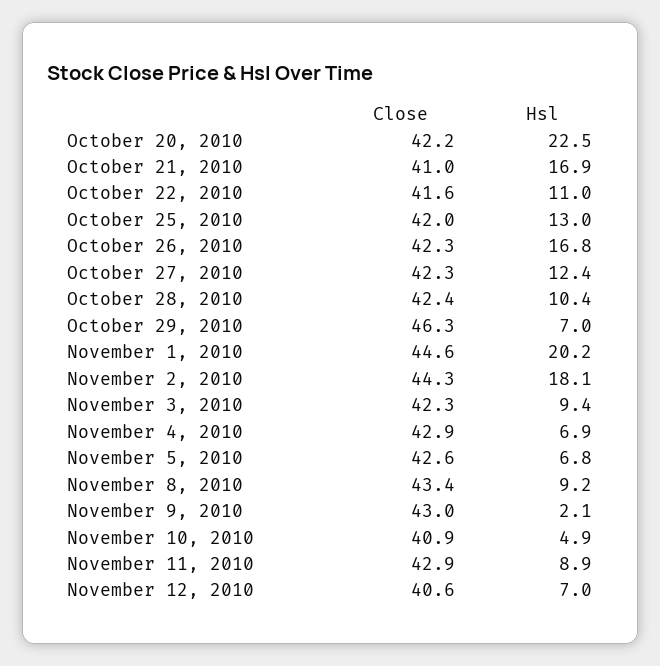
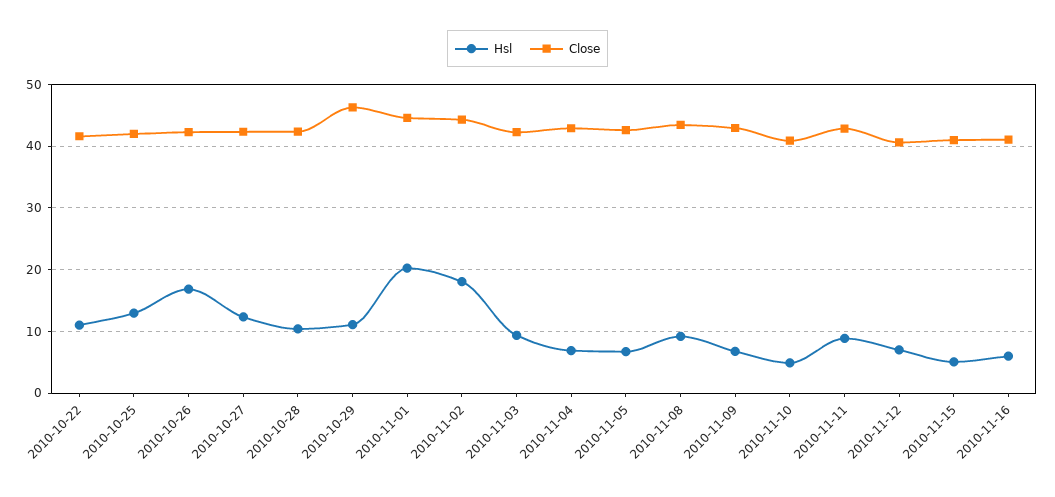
Close, October 20, 2010: 42.2 -> none
Hsl, October 20, 2010: 22.5 -> none
Close, October 21, 2010: 41 -> none
Hsl, October 21, 2010: 16.9 -> none
Hsl, October 29, 2010: 7 -> 11
Hsl, November 9, 2010: 2.1 -> 7
Hsl, 2010-11-15: none -> 5
Close, 2010-11-15: none -> 41
Hsl, 2010-11-16: none -> 6
Close, 2010-11-16: none -> 41

